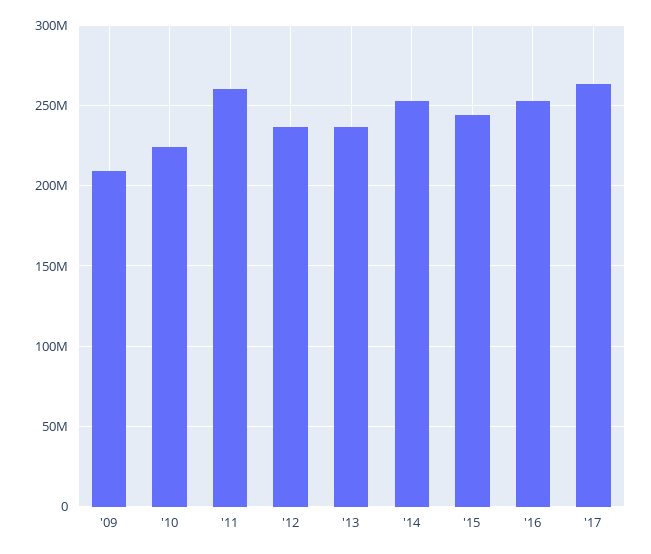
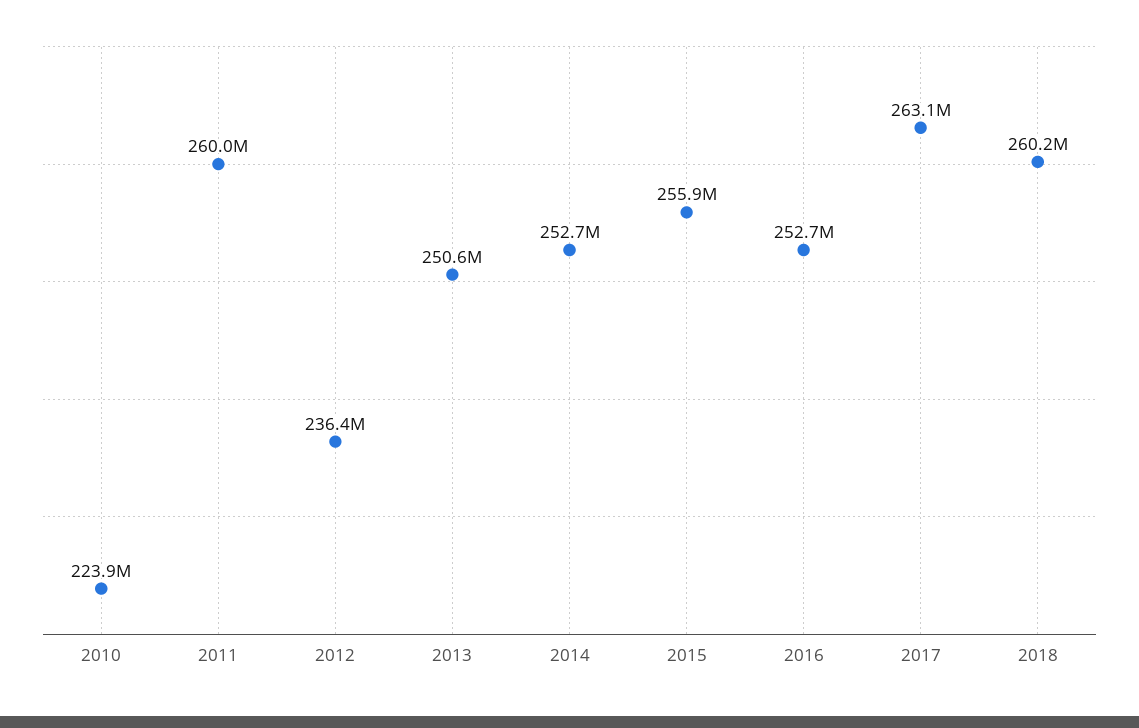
'09: 210000000 -> none
'13: 235000000 -> 250600000
'15: 245000000 -> 255900000
2018: none -> 260200000

